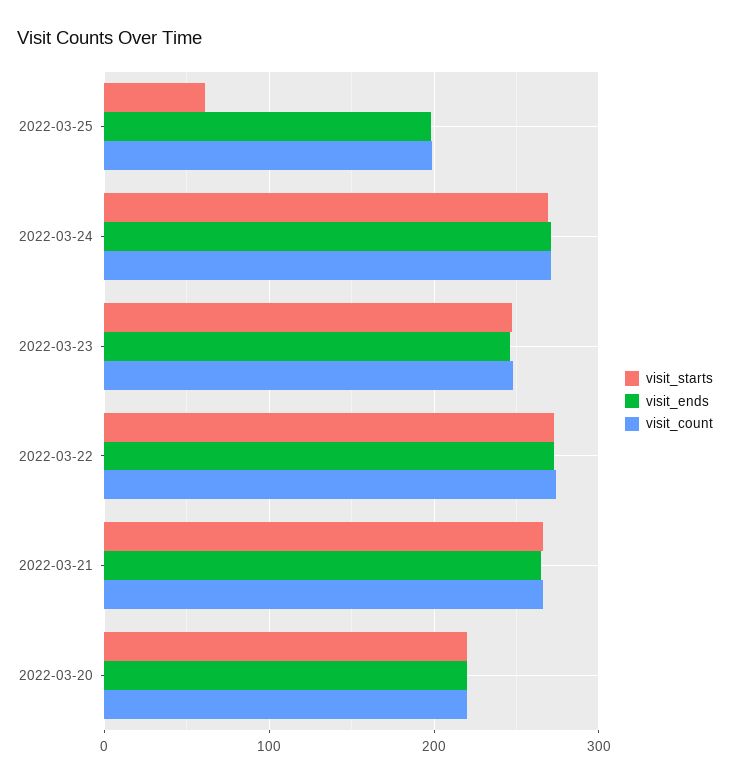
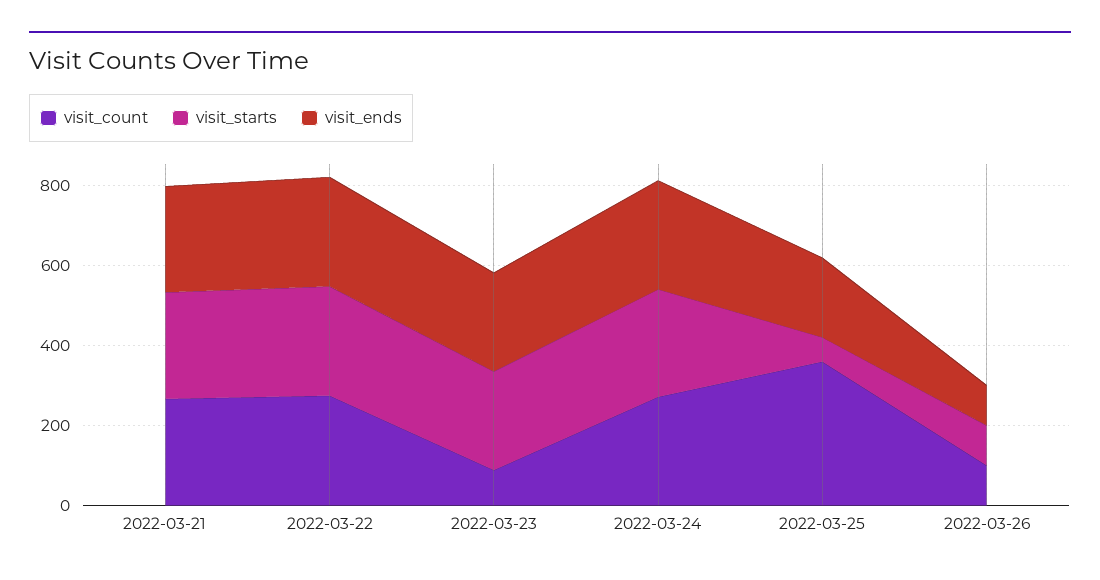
visit_count, 2022-03-25: 200 -> 350
visit_count, 2022-03-23: 250 -> 100
visit_starts, 2022-03-20: 220 -> none
visit_ends, 2022-03-20: 220 -> none
visit_count, 2022-03-20: 220 -> none
visit_count, 2022-03-26: none -> 100
visit_starts, 2022-03-26: none -> 100
visit_ends, 2022-03-26: none -> 100

